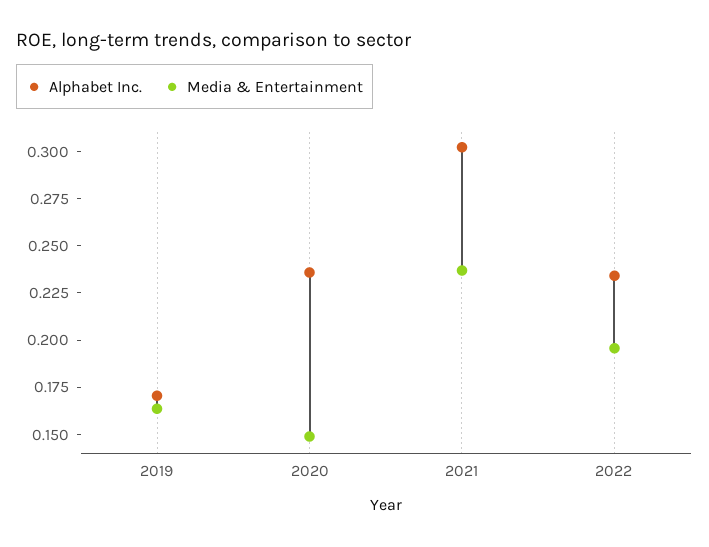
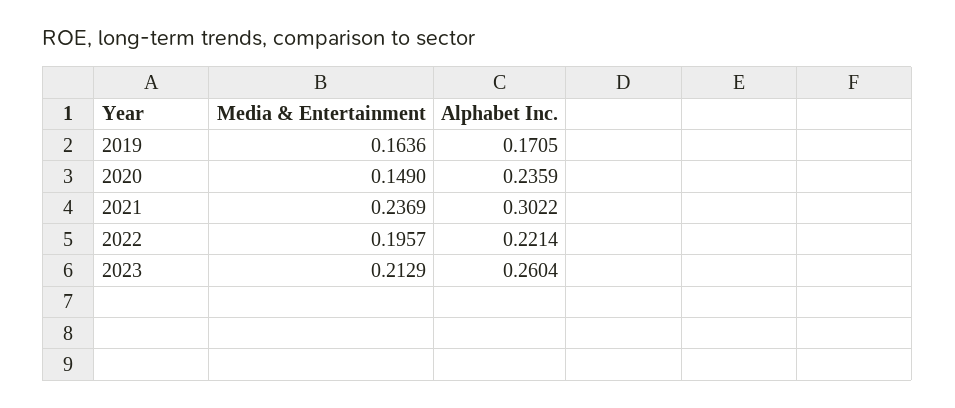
Alphabet Inc., 2022: 0.235 -> 0.2214
Media & Entertainment, 2023: none -> 0.2129
Alphabet Inc., 2023: none -> 0.2604

